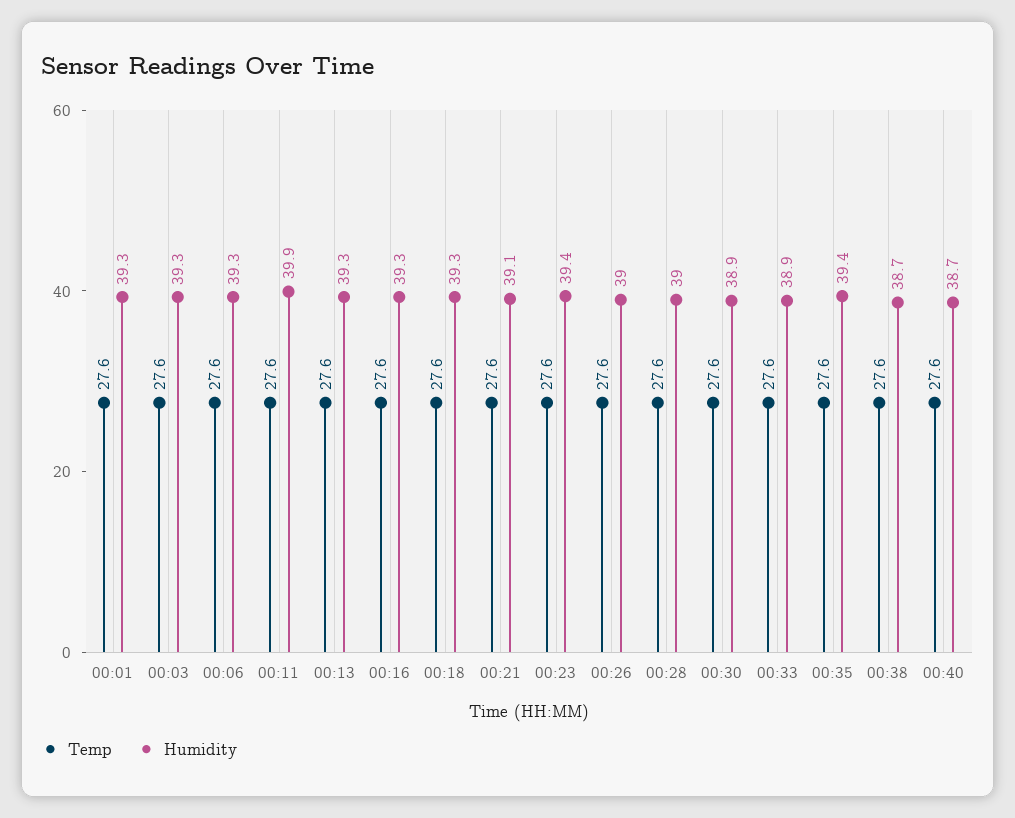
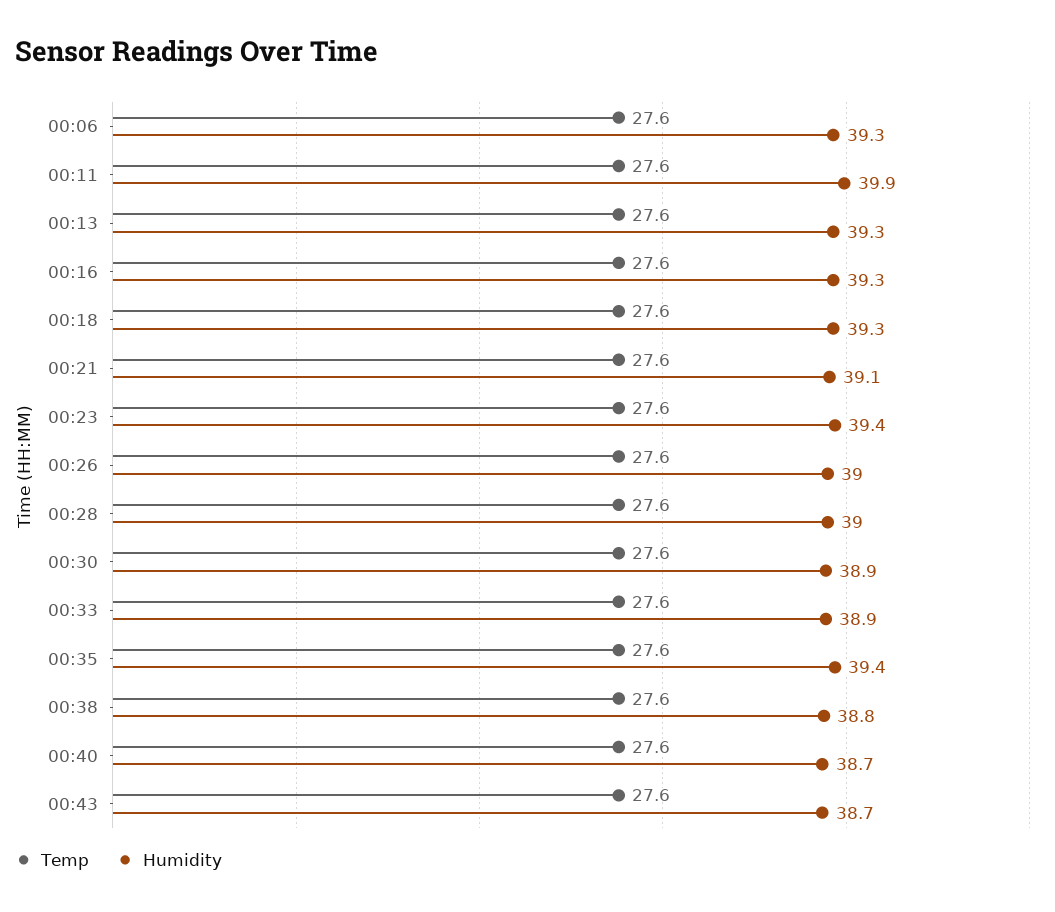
Temp, 00:01: 27.6 -> none
Humidity, 00:01: 39.3 -> none
Temp, 00:03: 27.6 -> none
Humidity, 00:03: 39.3 -> none
Humidity, 00:38: 38.7 -> 38.8
Temp, 00:43: none -> 27.6
Humidity, 00:43: none -> 38.7

